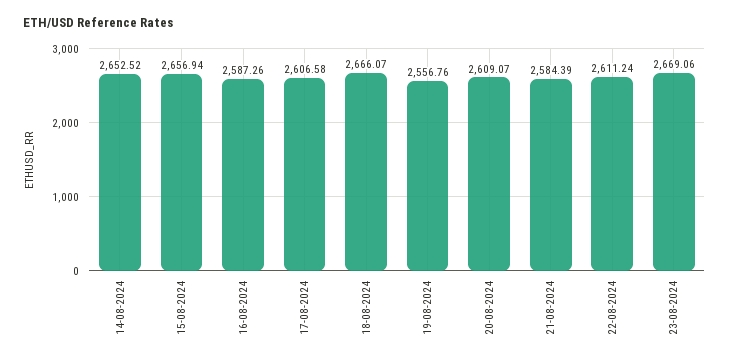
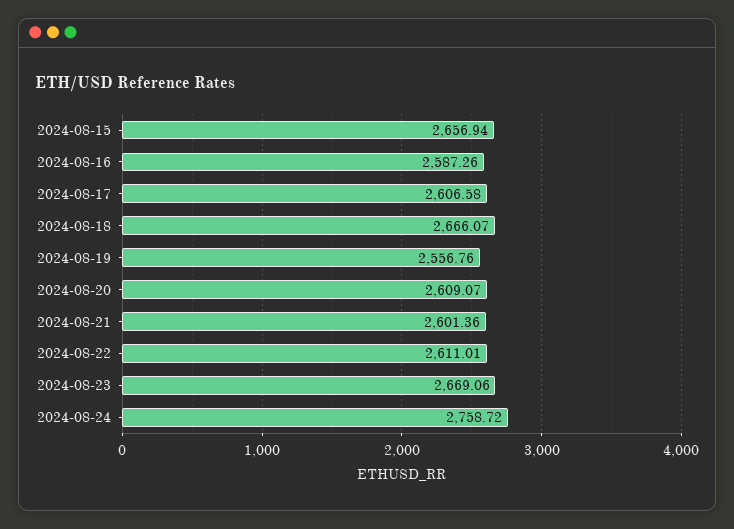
14-08-2024: 2652.52 -> none
21-08-2024: 2584.39 -> 2601.36
22-08-2024: 2611.24 -> 2611.01
2024-08-24: none -> 2758.72

